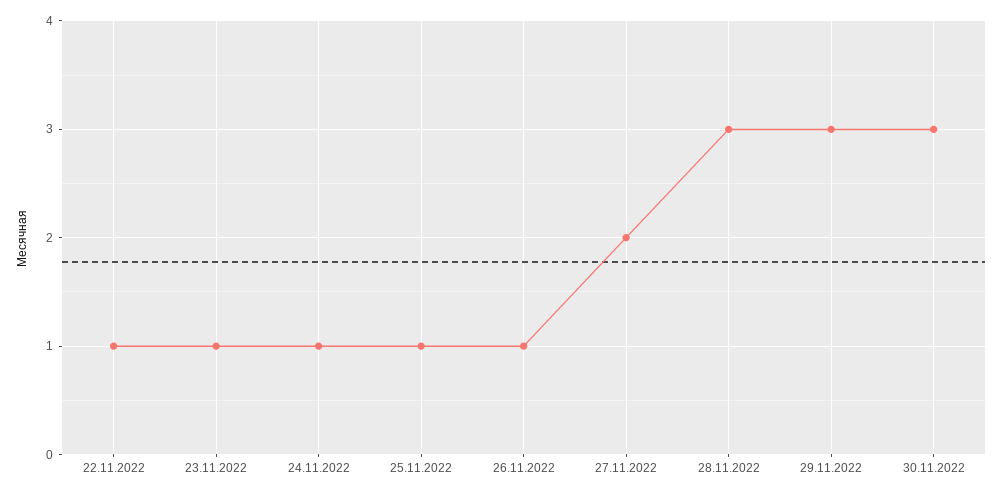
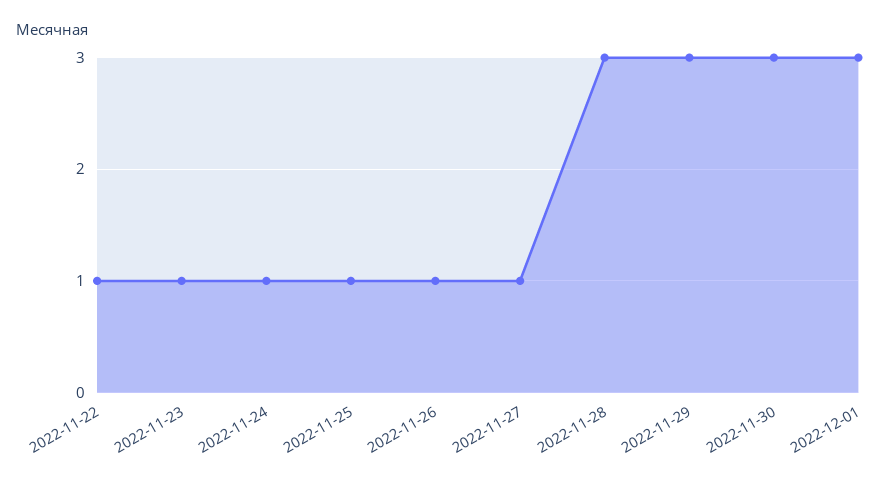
27.11.2022: 2 -> 1
2022-12-01: none -> 3

